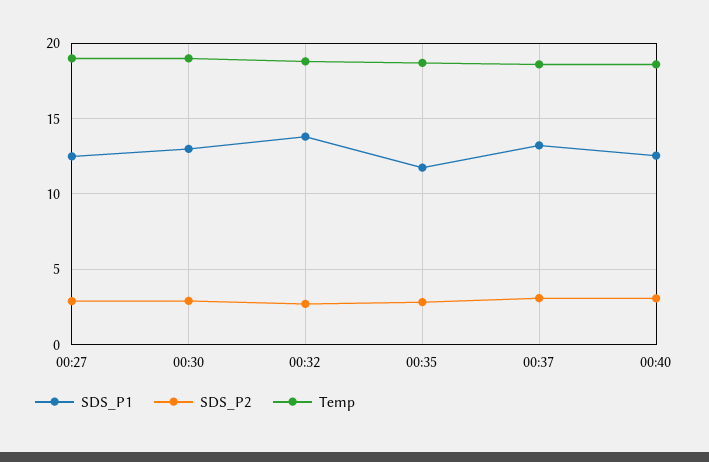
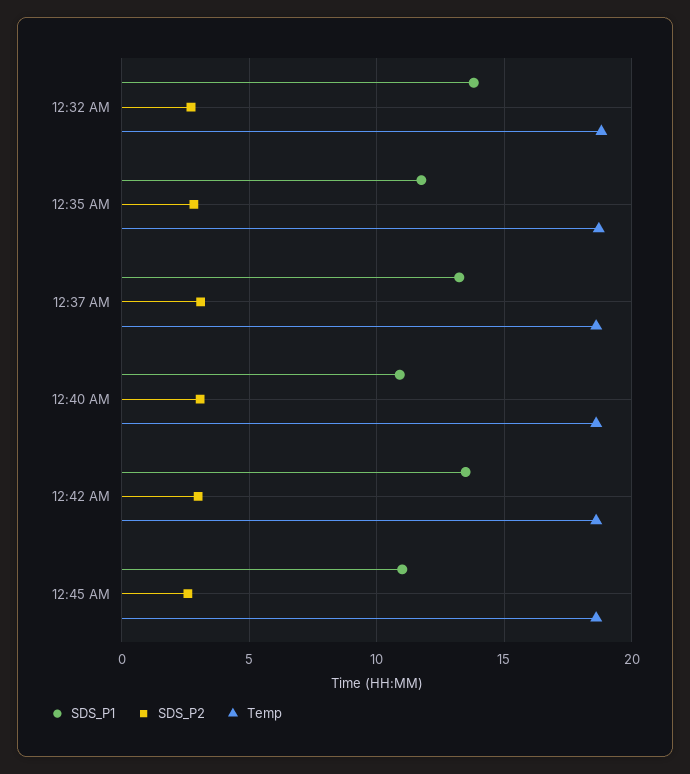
SDS_P1, 00:27: 12.5 -> none
SDS_P2, 00:27: 3 -> none
Temp, 00:27: 19 -> none
SDS_P1, 00:30: 13 -> none
SDS_P2, 00:30: 3 -> none
Temp, 00:30: 19 -> none
SDS_P1, 00:40: 12.5 -> 11
SDS_P1, 12:42 AM: none -> 13.5
SDS_P2, 12:42 AM: none -> 3
Temp, 12:42 AM: none -> 18.5
SDS_P1, 12:45 AM: none -> 11
SDS_P2, 12:45 AM: none -> 2.5
Temp, 12:45 AM: none -> 18.5

